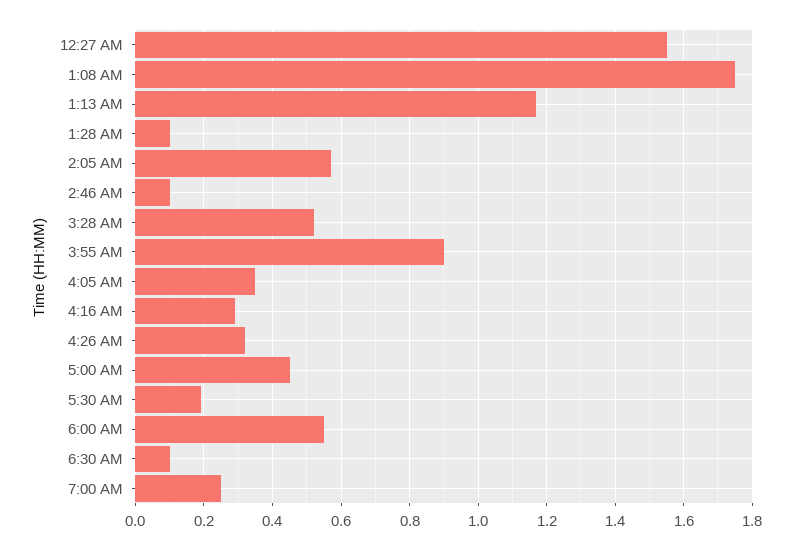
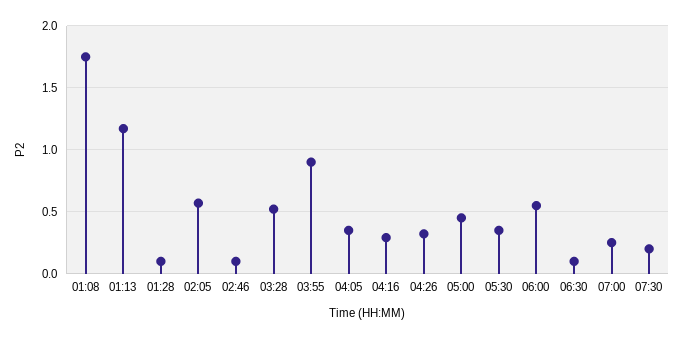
12:27 AM: 1.55 -> none
5:30 AM: 0.2 -> 0.35
07:30: none -> 0.2

